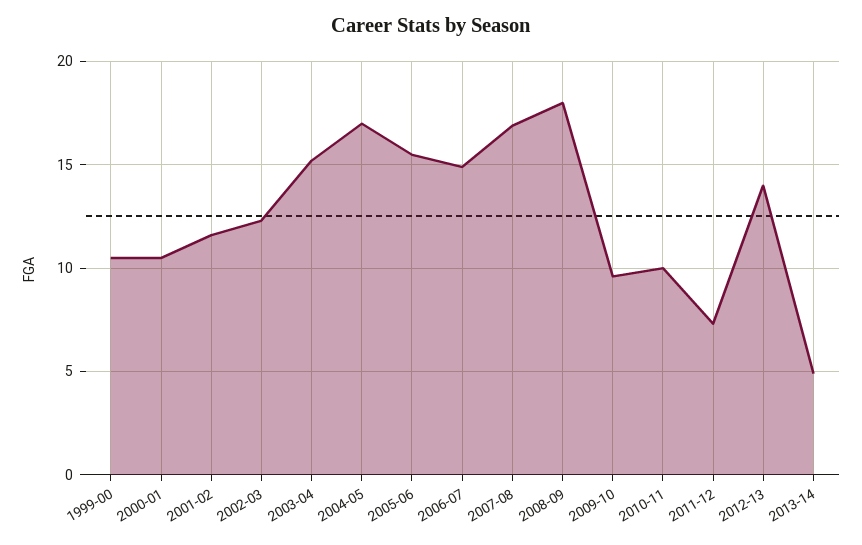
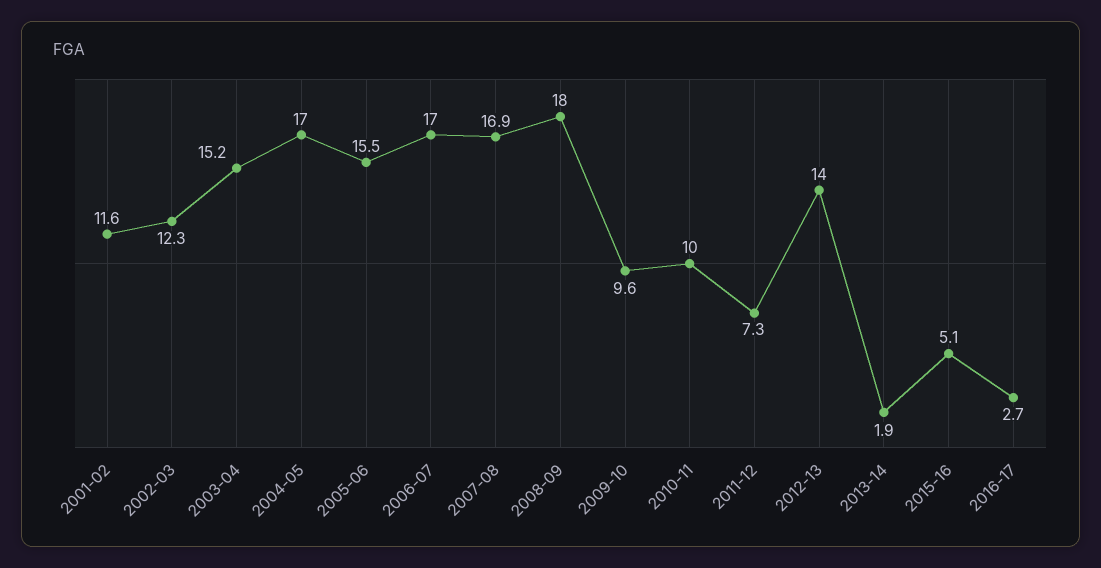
1999-00: 10.5 -> none
2000-01: 10.5 -> none
2006-07: 15 -> 17
2013-14: 5 -> 1.9
2015-16: none -> 5.1
2016-17: none -> 2.7

